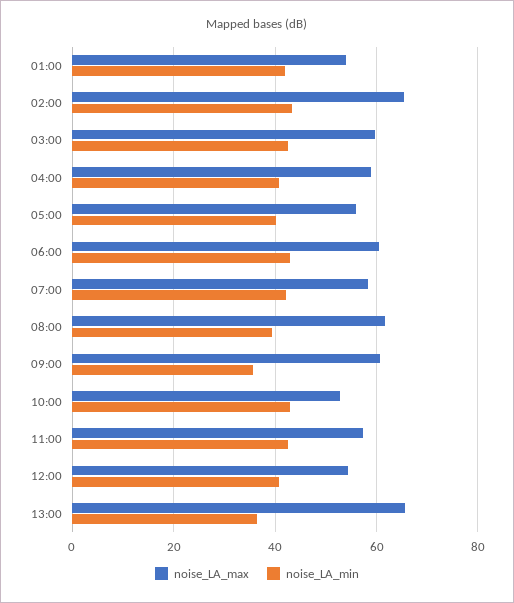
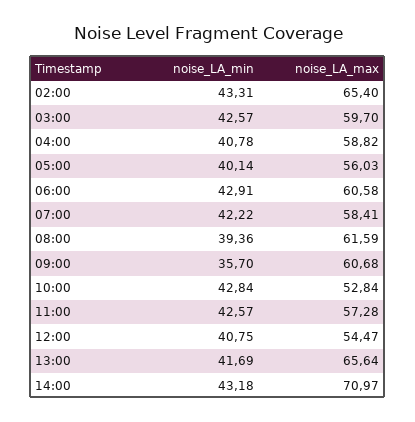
noise_LA_max, 01:00: 54 -> none
noise_LA_min, 01:00: 42 -> none
noise_LA_min, 13:00: 36 -> 41.69
noise_LA_min, 14:00: none -> 43.18
noise_LA_max, 14:00: none -> 70.97

